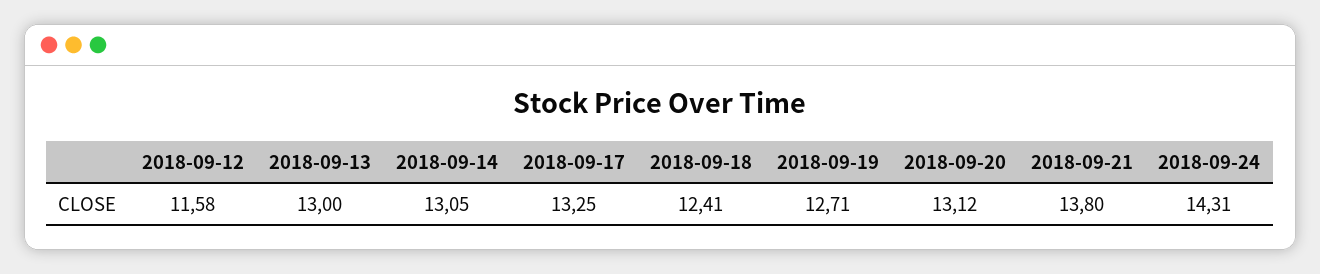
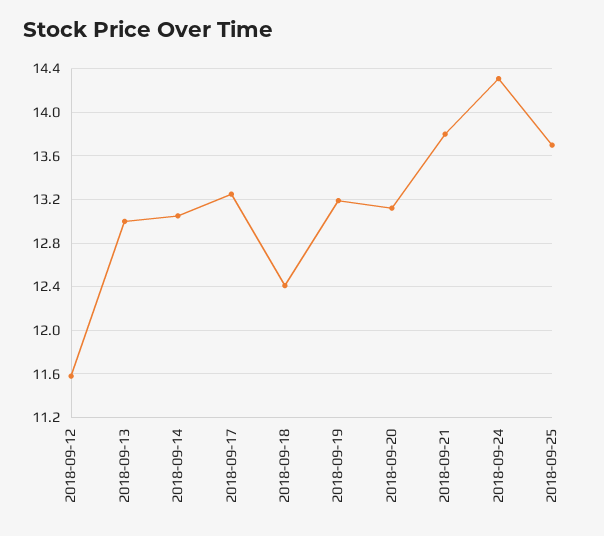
2018-09-19: 12.71 -> 13.2
2018-09-25: none -> 13.7

